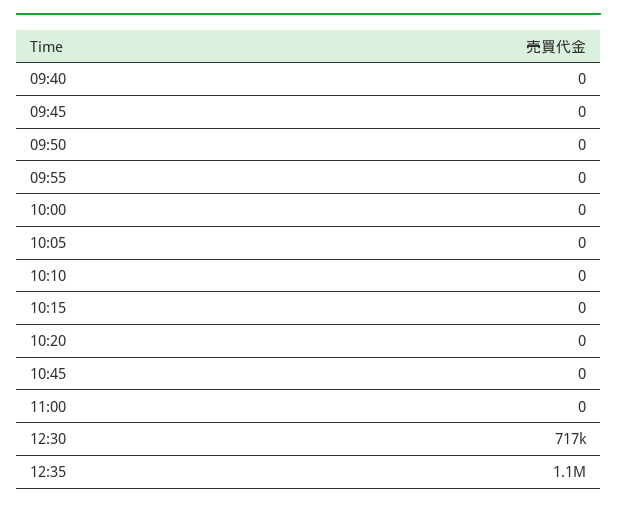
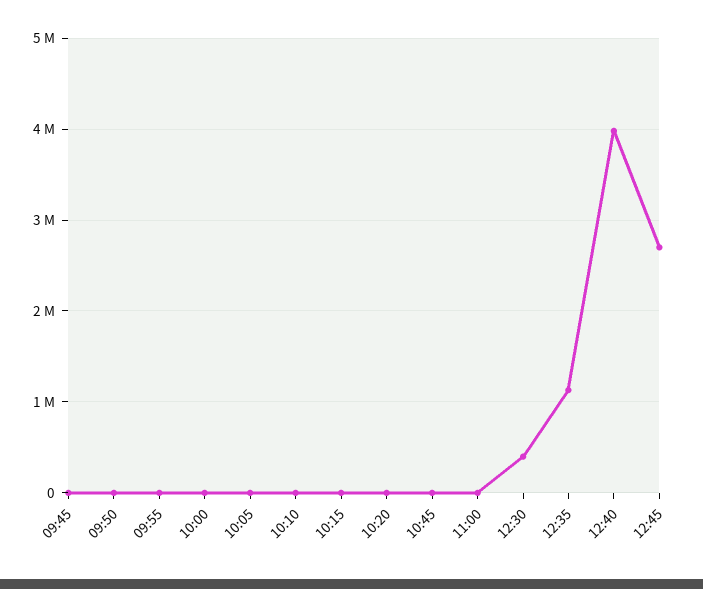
09:40: 0 -> none
12:30: 717000 -> 400000
12:40: none -> 4000000
12:45: none -> 2700000

